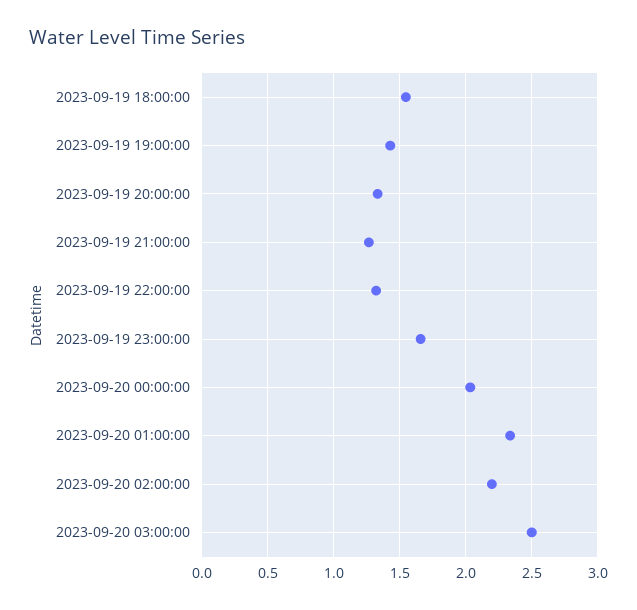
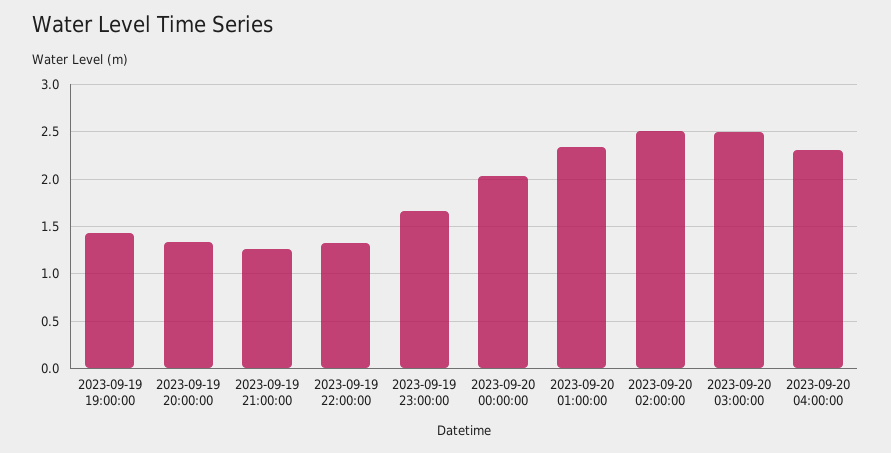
2023-09-19 18:00:00: 1.55 -> none
2023-09-20 02:00:00: 2.2 -> 2.5
2023-09-20 04:00:00: none -> 2.3

